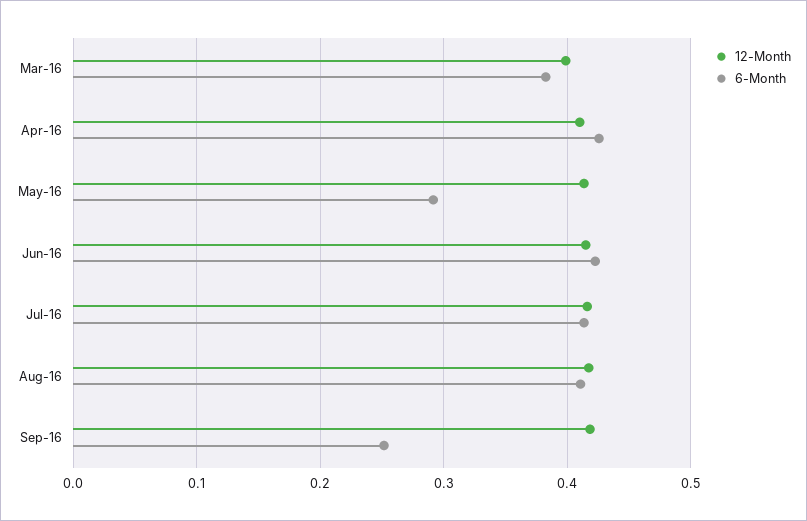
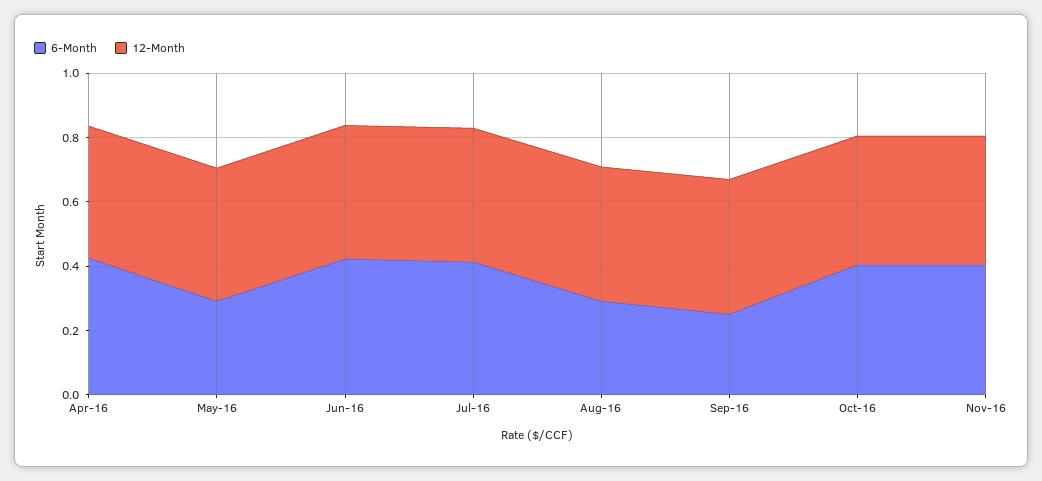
12-Month, Mar-16: 0.4 -> none
6-Month, Mar-16: 0.38 -> none
6-Month, Aug-16: 0.41 -> 0.3
6-Month, Oct-16: none -> 0.4
12-Month, Oct-16: none -> 0.4
6-Month, Nov-16: none -> 0.4
12-Month, Nov-16: none -> 0.4

